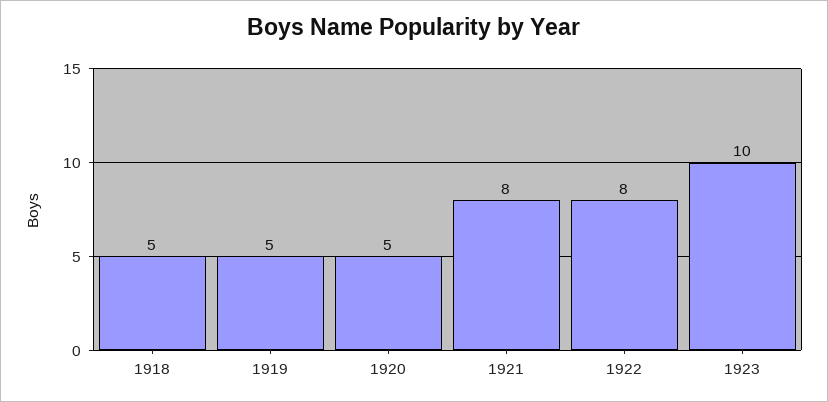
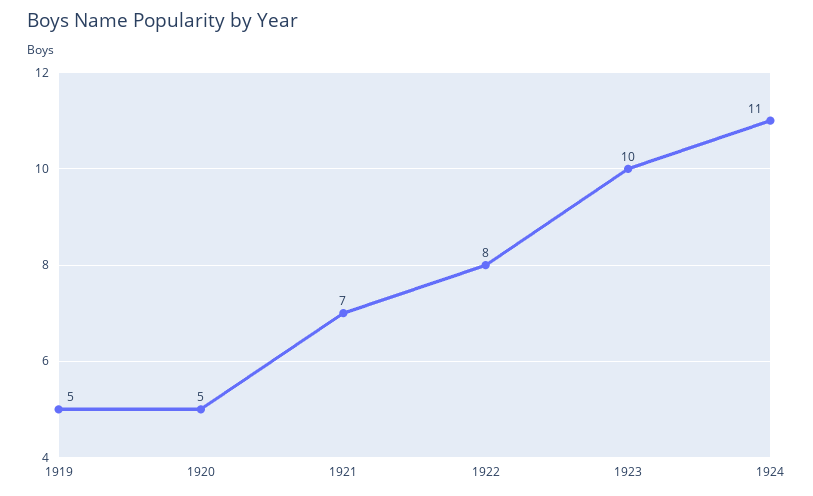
1918: 5 -> none
1921: 8 -> 7
1924: none -> 11

